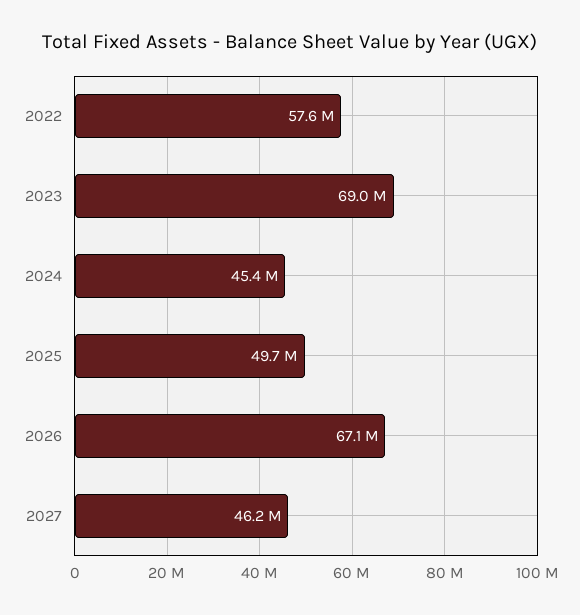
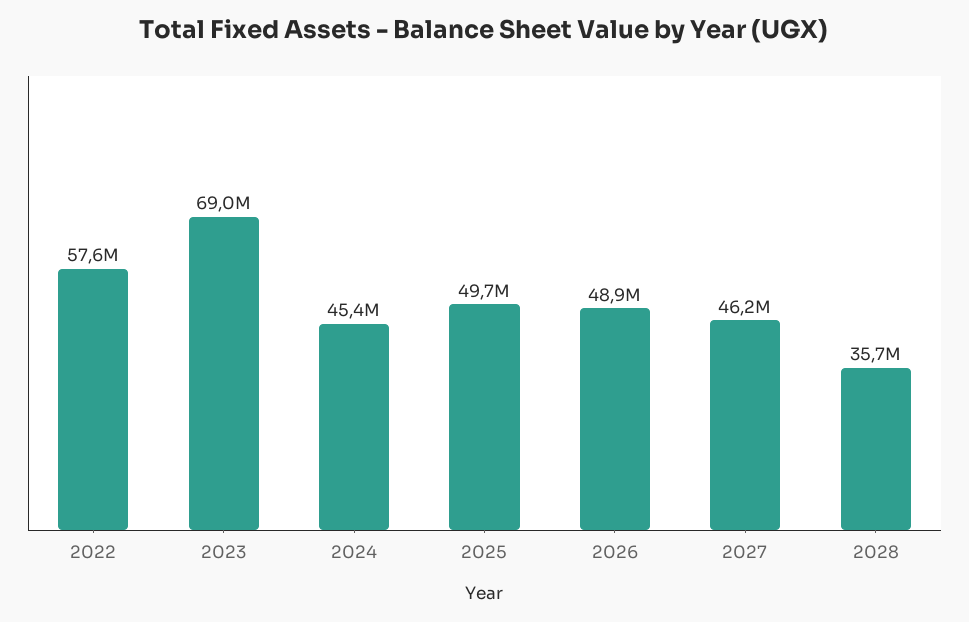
2026: 67100000 -> 48900000
2028: none -> 35700000

